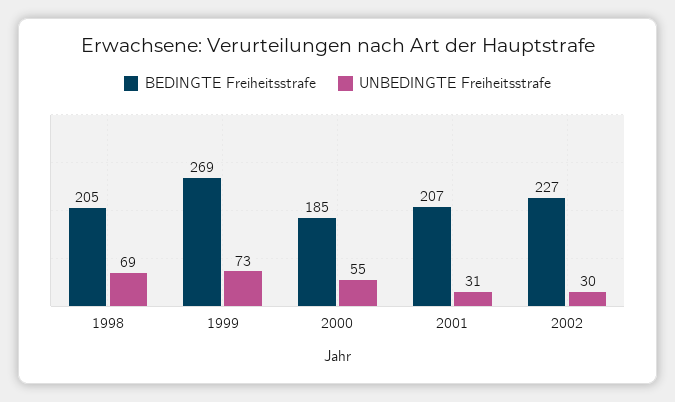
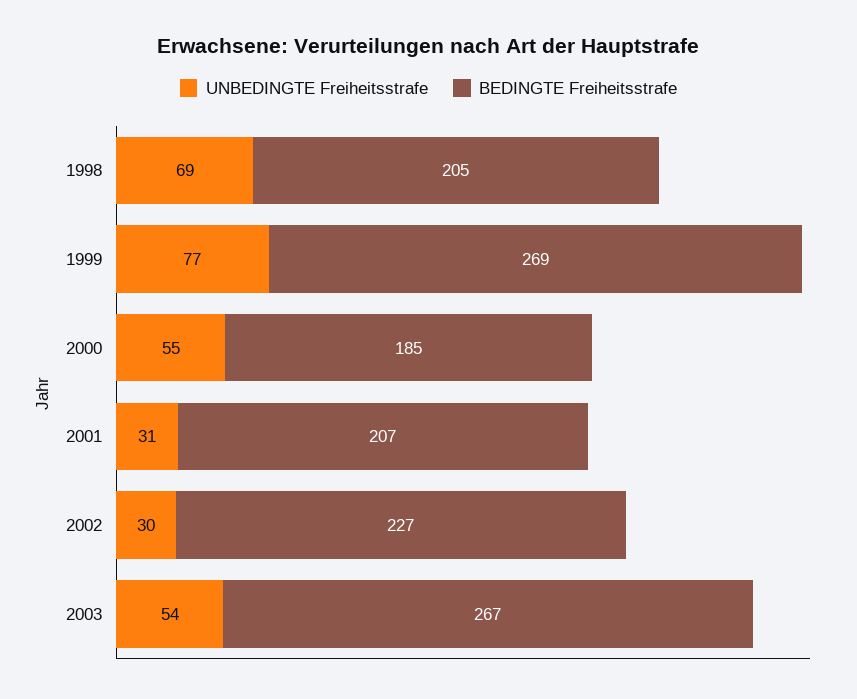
UNBEDINGTE Freiheitsstrafe, 1999: 73 -> 77
UNBEDINGTE Freiheitsstrafe, 2003: none -> 54
BEDINGTE Freiheitsstrafe, 2003: none -> 267

